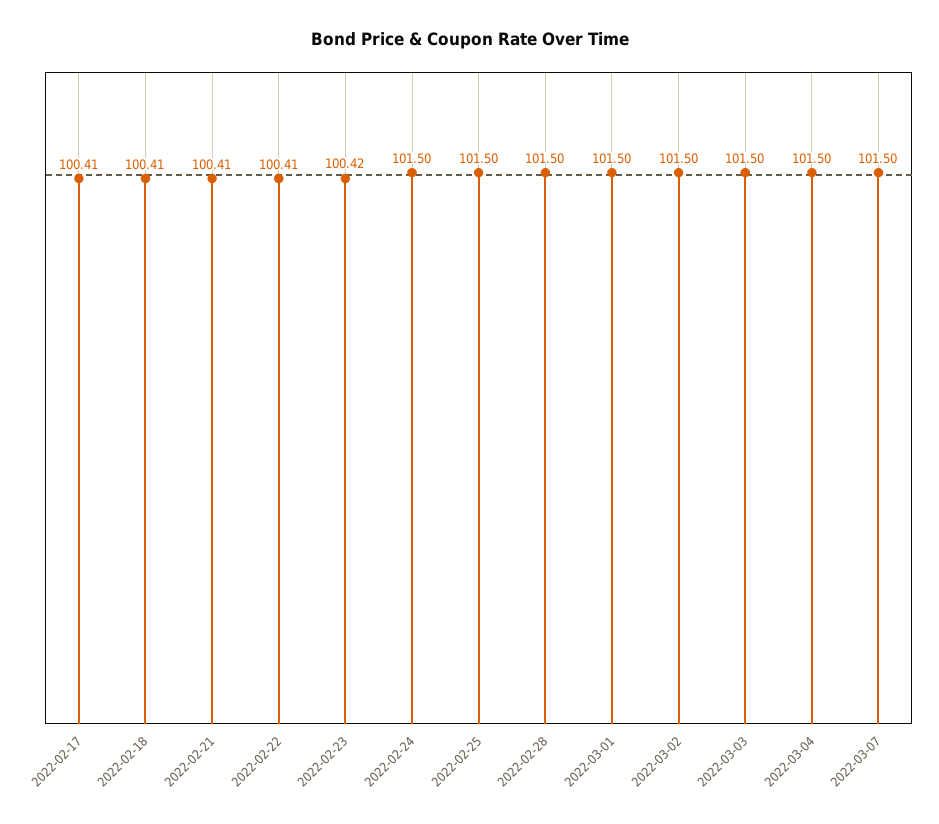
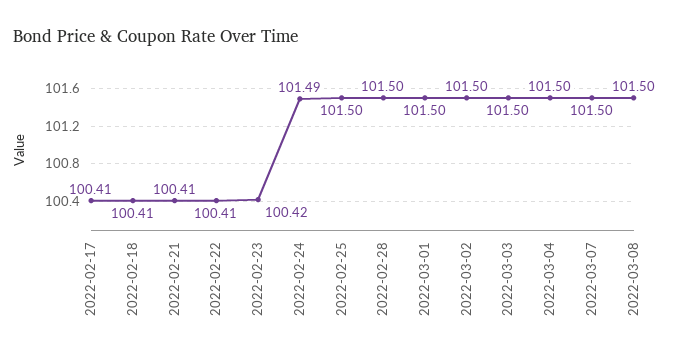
2022-02-24: 101.5 -> 101.49
2022-03-08: none -> 101.5

